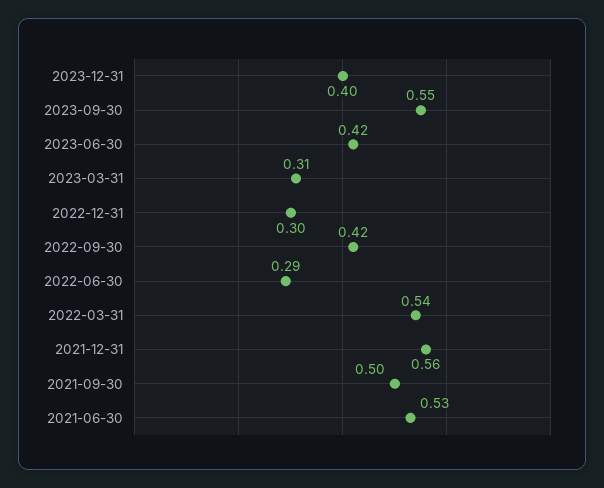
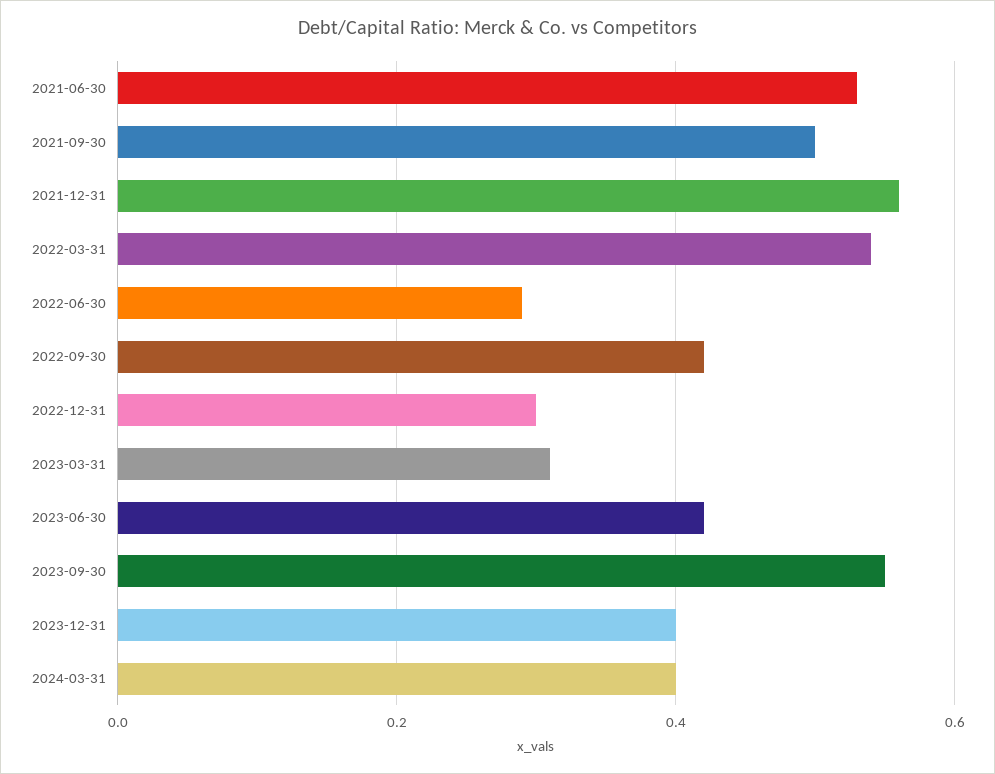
2024-03-31: none -> 0.4

